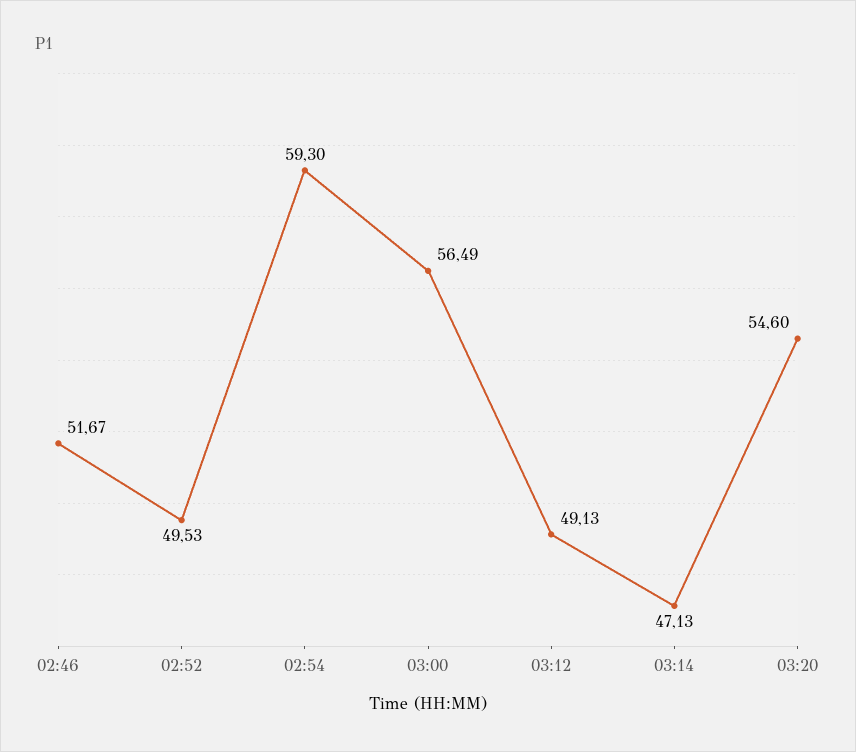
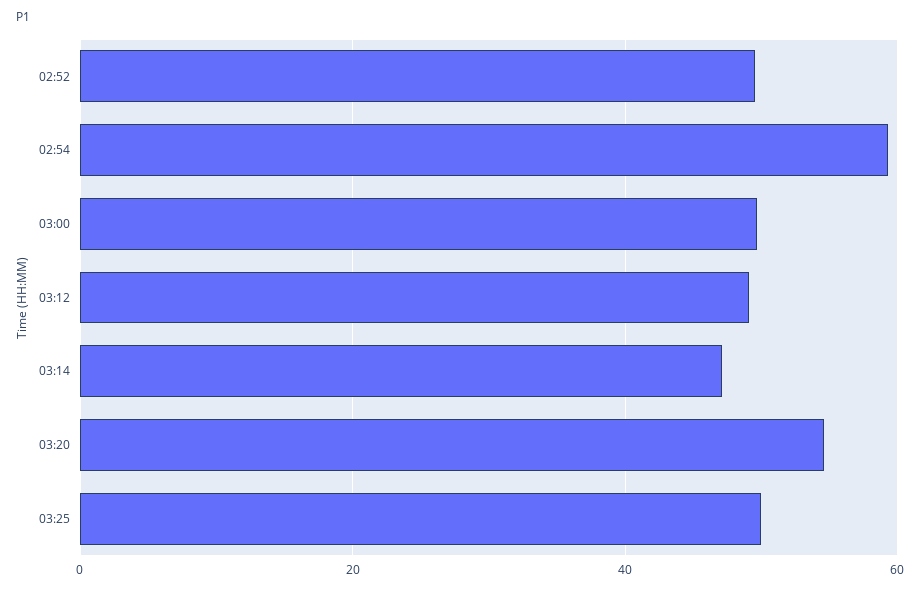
02:46: 51.67 -> none
03:00: 56.49 -> 50
03:25: none -> 50

